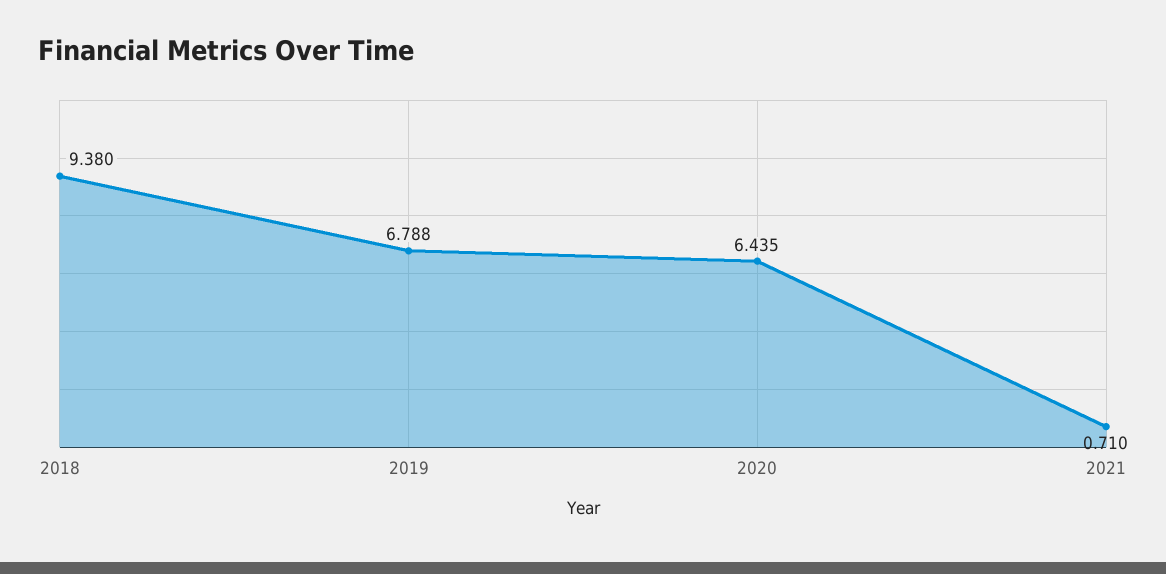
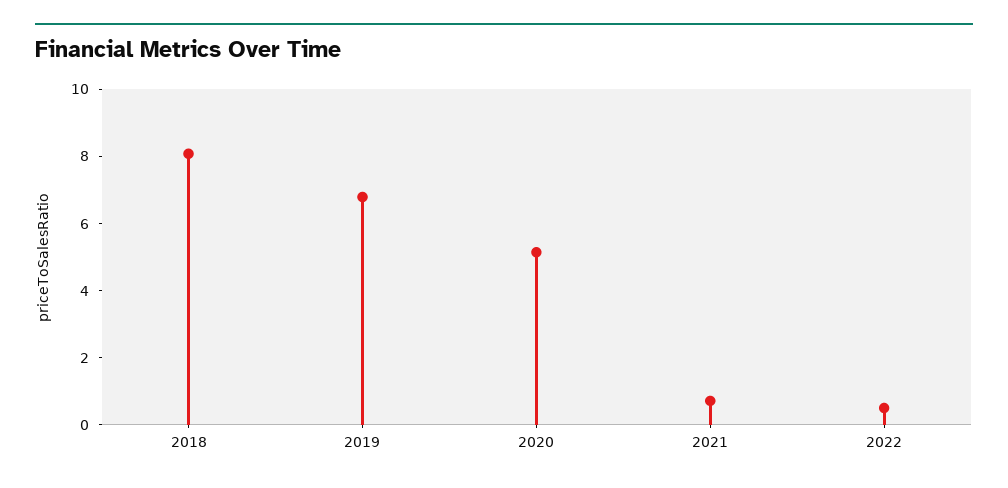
2018: 9.38 -> 8
2020: 6.435 -> 5
2022: none -> 0.5

